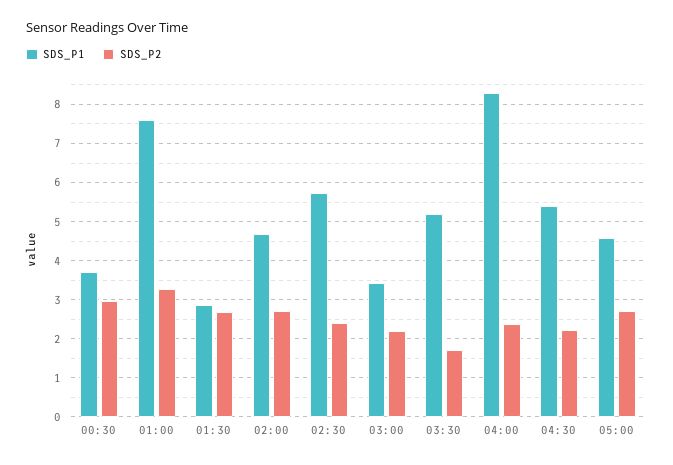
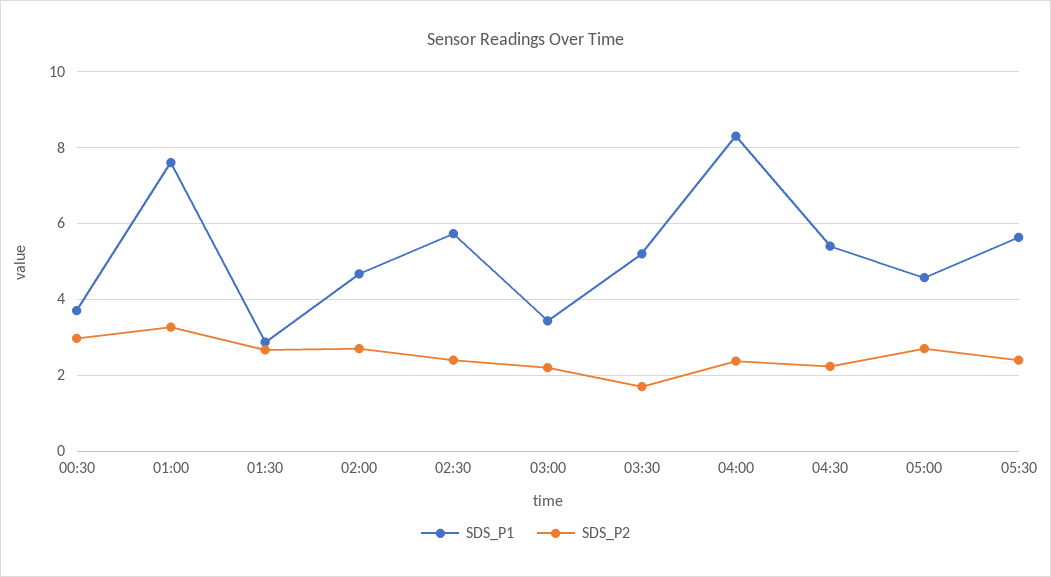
SDS_P1, 05:30: none -> 5.6
SDS_P2, 05:30: none -> 2.4

